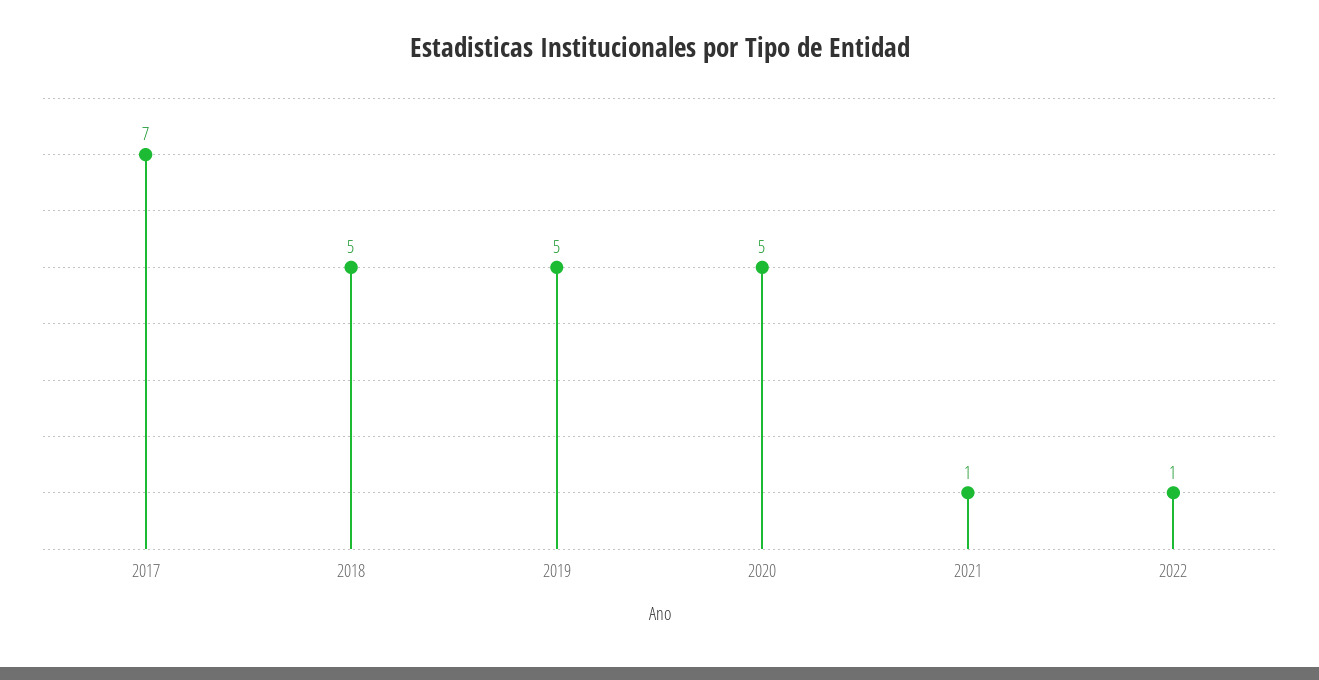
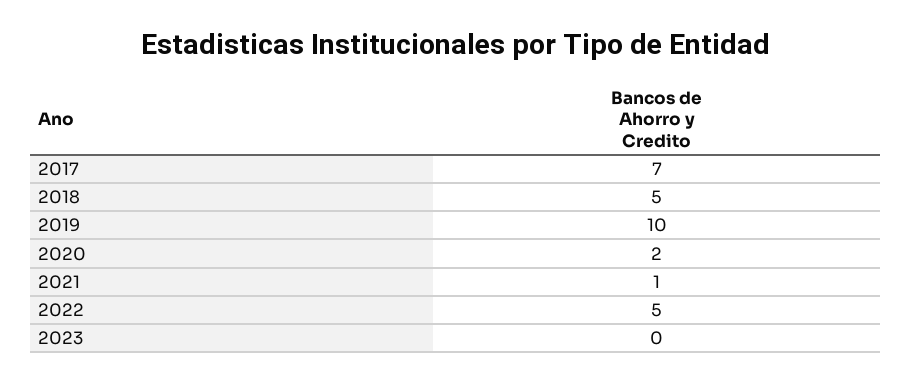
2019: 5 -> 10
2020: 5 -> 2
2022: 1 -> 5
2023: none -> 0

